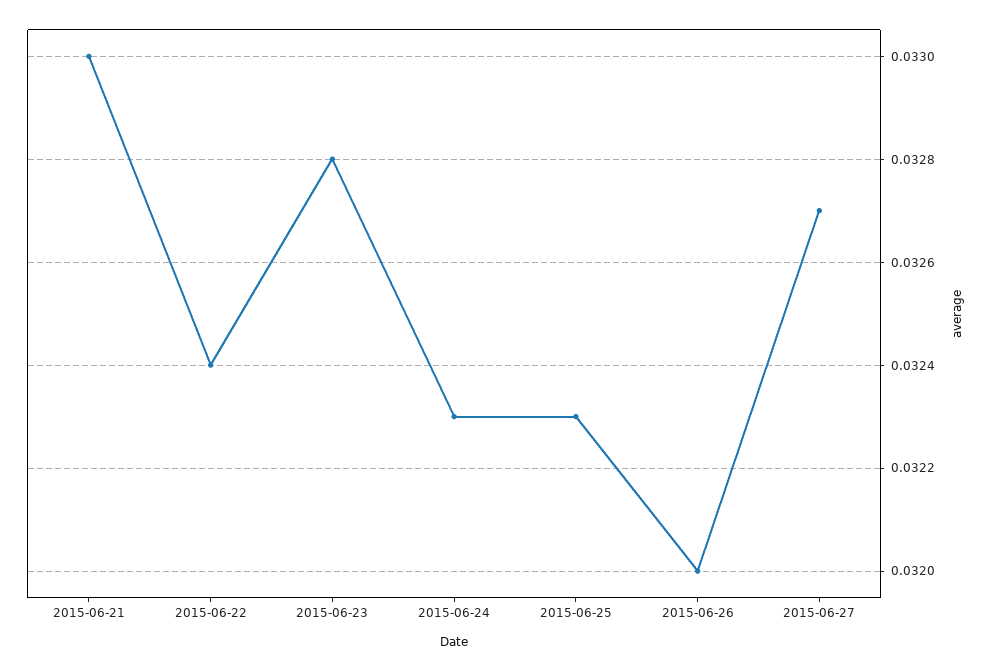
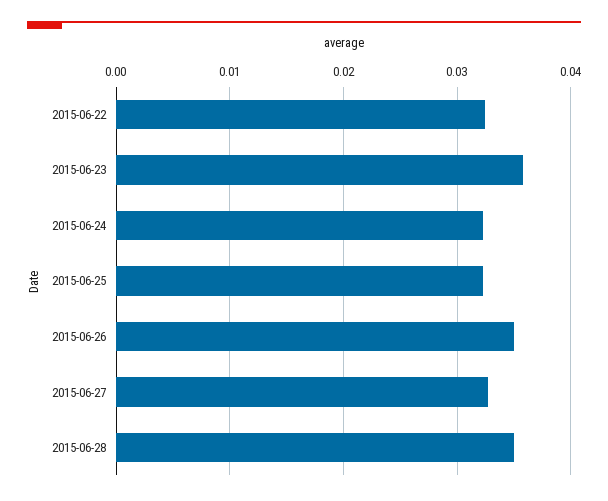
2015-06-21: 0.033 -> none
2015-06-23: 0.0328 -> 0.036
2015-06-26: 0.032 -> 0.035
2015-06-28: none -> 0.035

